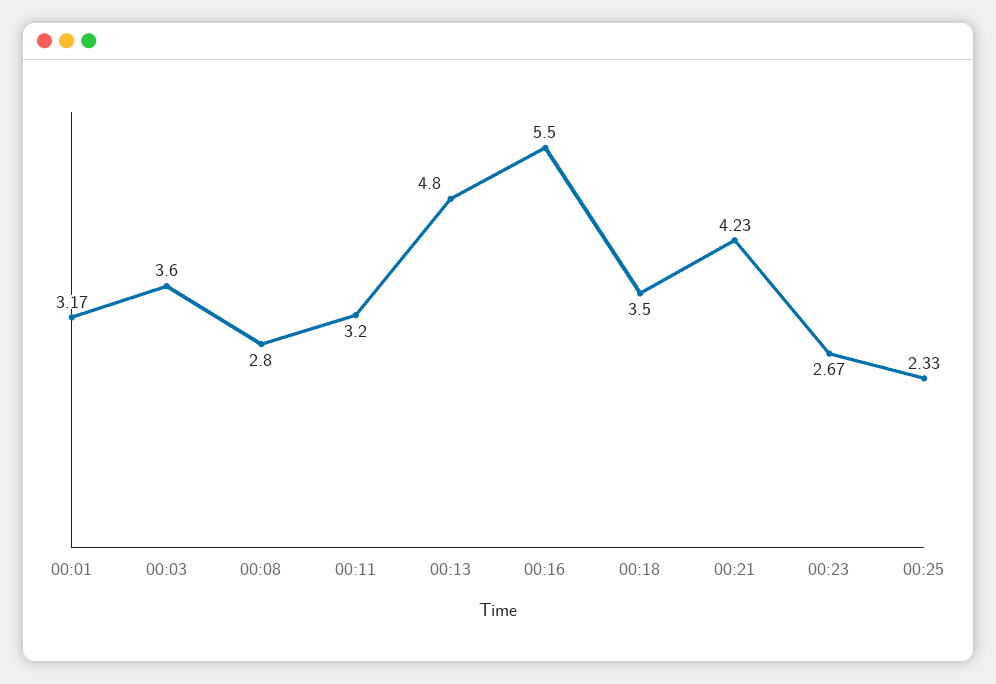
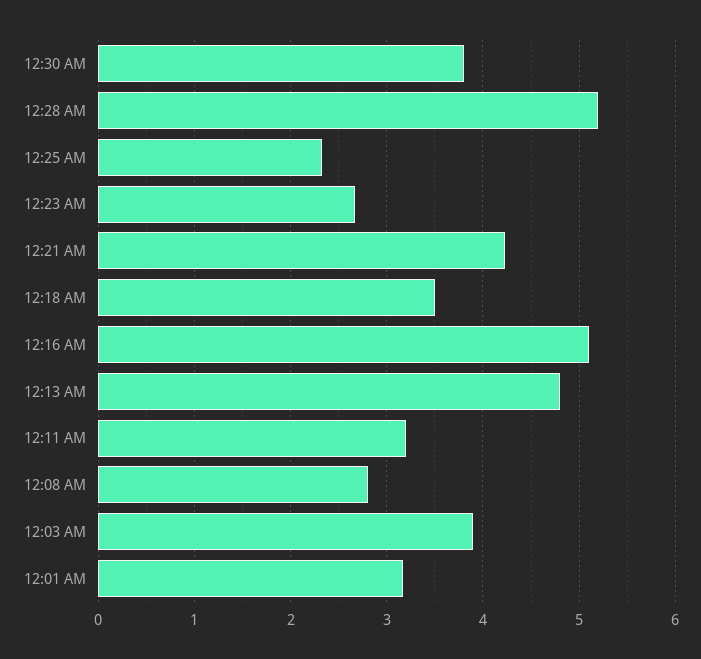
00:03: 3.6 -> 3.9
00:16: 5.5 -> 5.1
12:30 AM: none -> 3.8
12:28 AM: none -> 5.2

